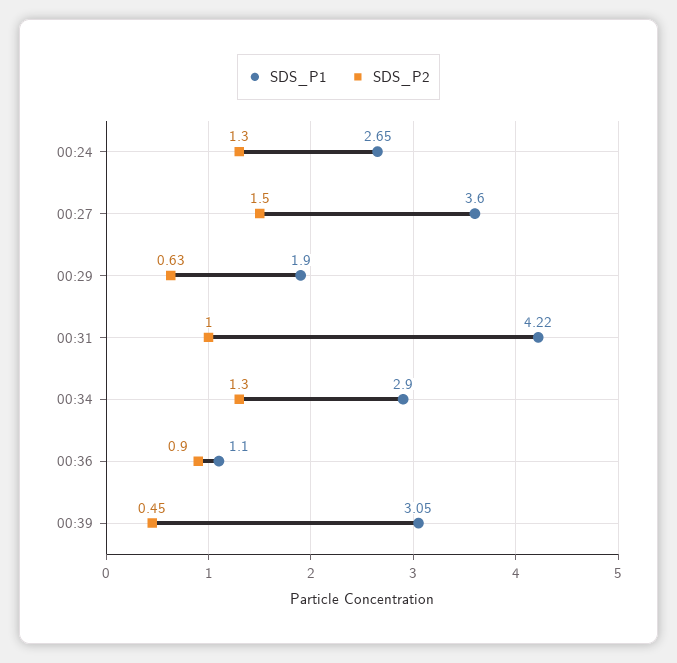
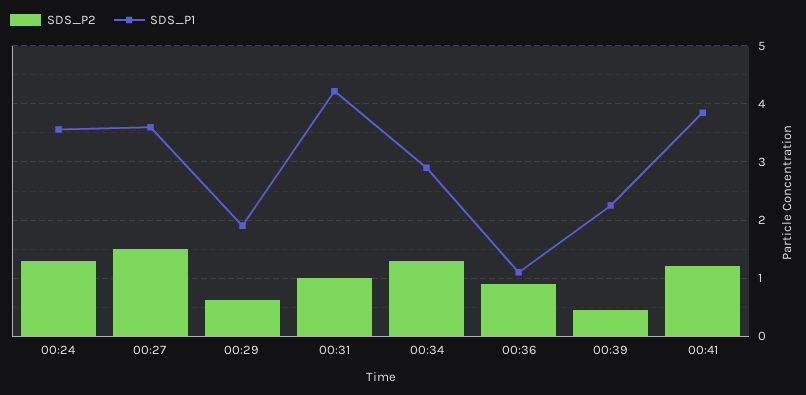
SDS_P1, 00:24: 2.65 -> 3.6
SDS_P1, 00:39: 3.05 -> 2.2
SDS_P2, 00:41: none -> 1.2
SDS_P1, 00:41: none -> 3.8

